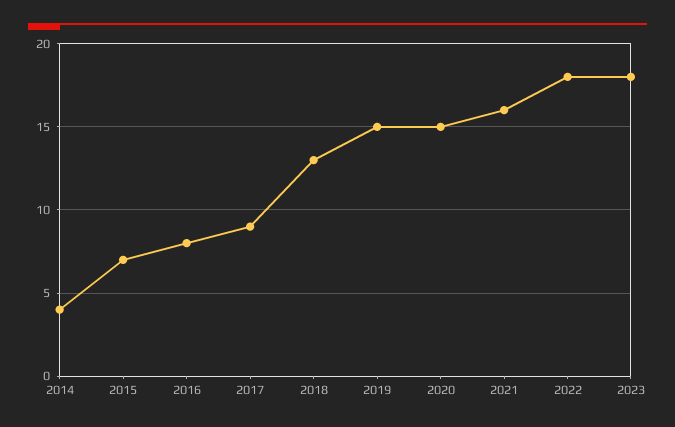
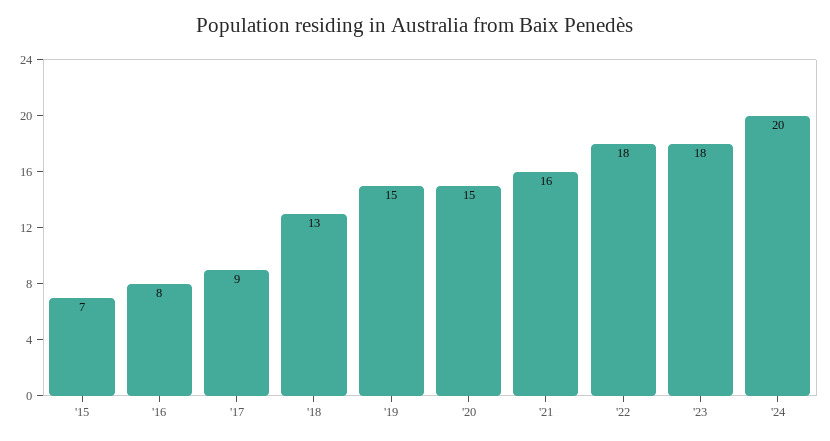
2014: 4 -> none
'24: none -> 20

